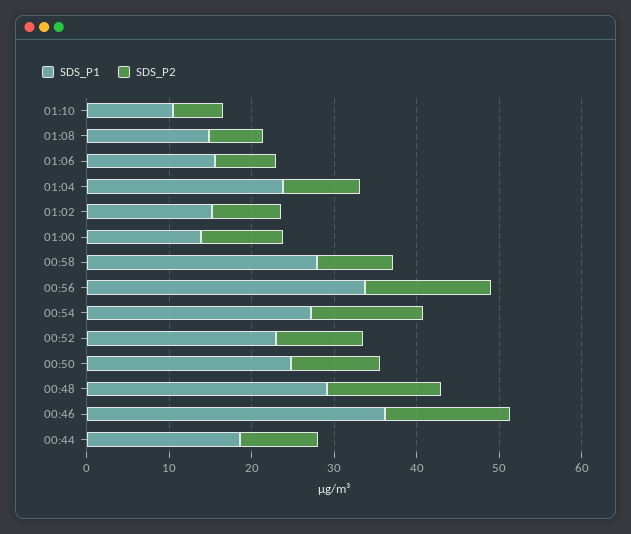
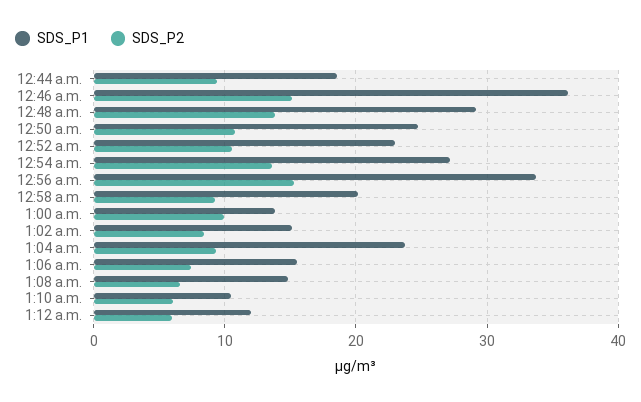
SDS_P1, 00:58: 28 -> 20
SDS_P1, 1:12 a.m.: none -> 12
SDS_P2, 1:12 a.m.: none -> 6

